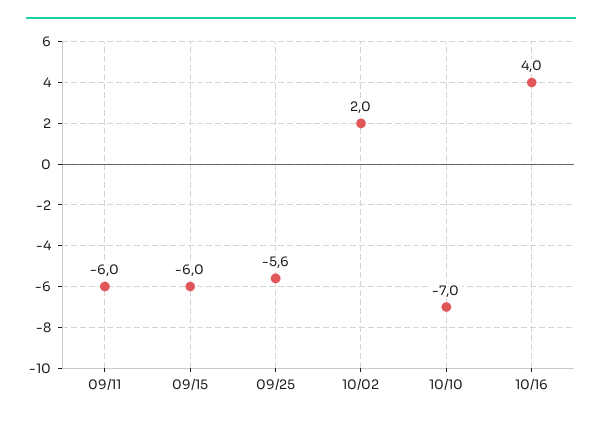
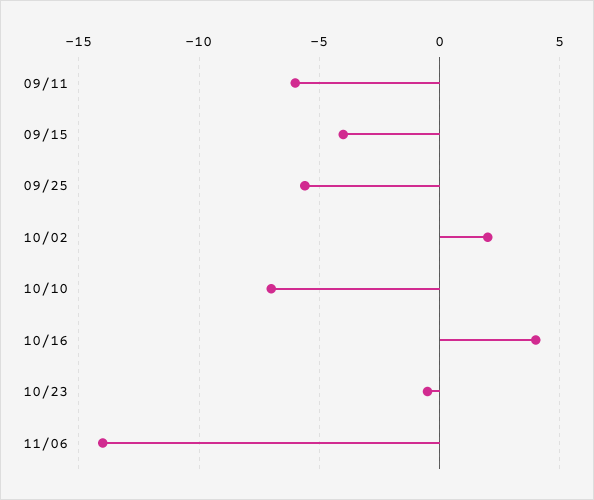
09/15: -6 -> -4
10/23: none -> -0.5
11/06: none -> -14

